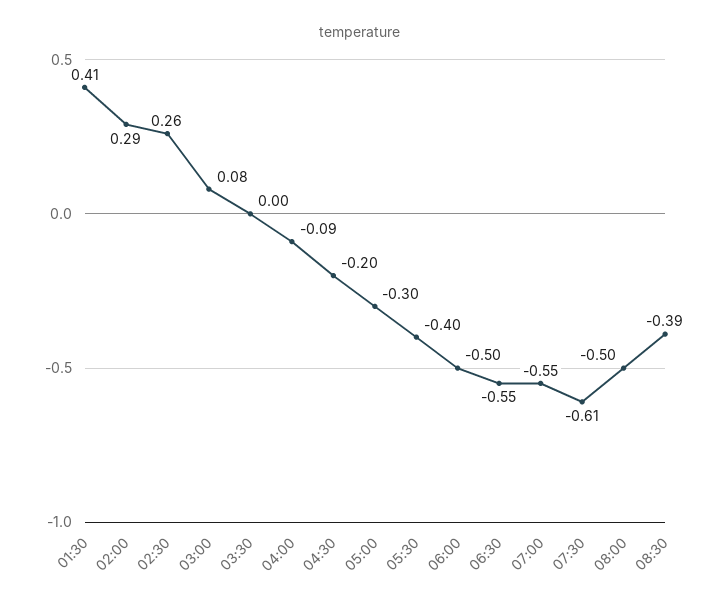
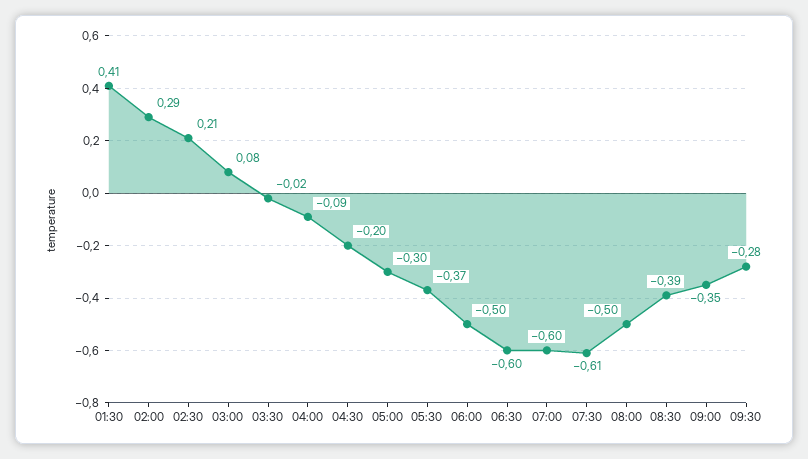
02:30: 0.26 -> 0.21
03:30: 0 -> -0.02
05:30: -0.4 -> -0.37
06:30: -0.55 -> -0.6
07:00: -0.55 -> -0.6
09:00: none -> -0.35
09:30: none -> -0.28

